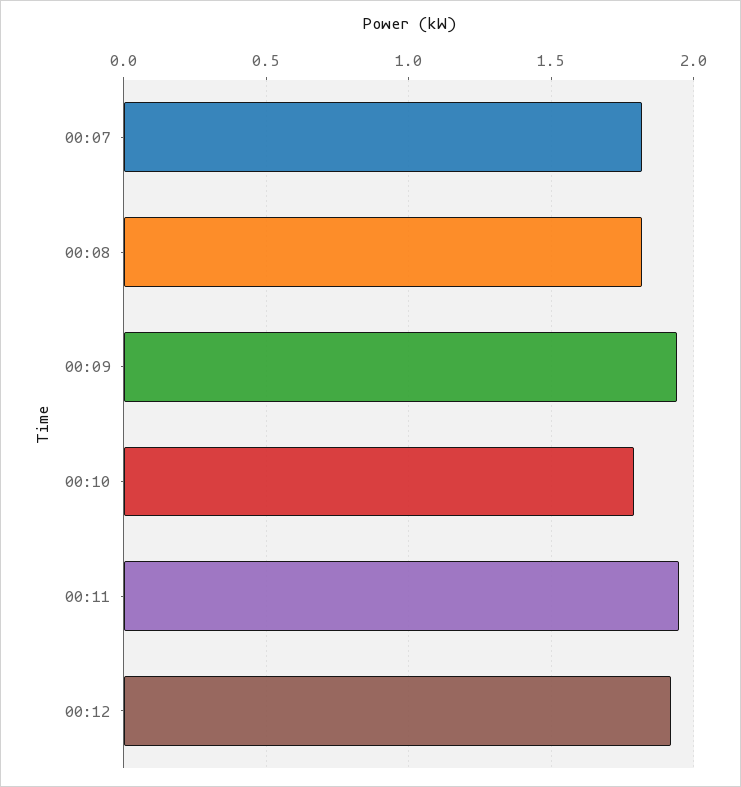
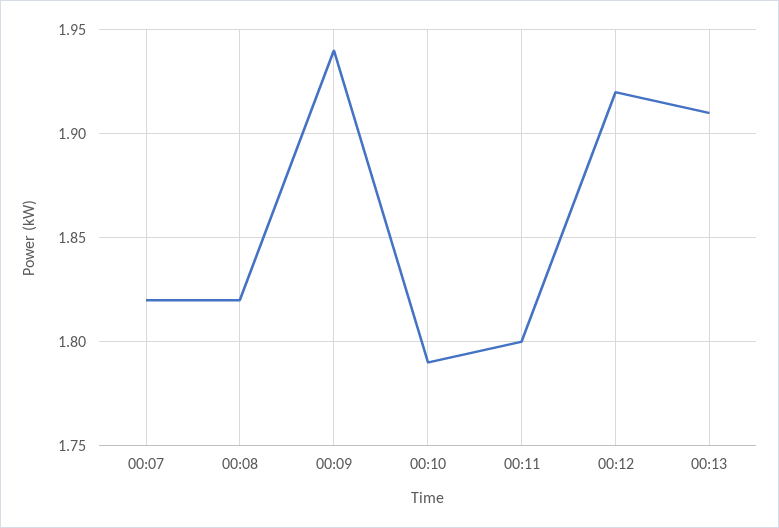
00:11: 1.95 -> 1.8
00:13: none -> 1.91

